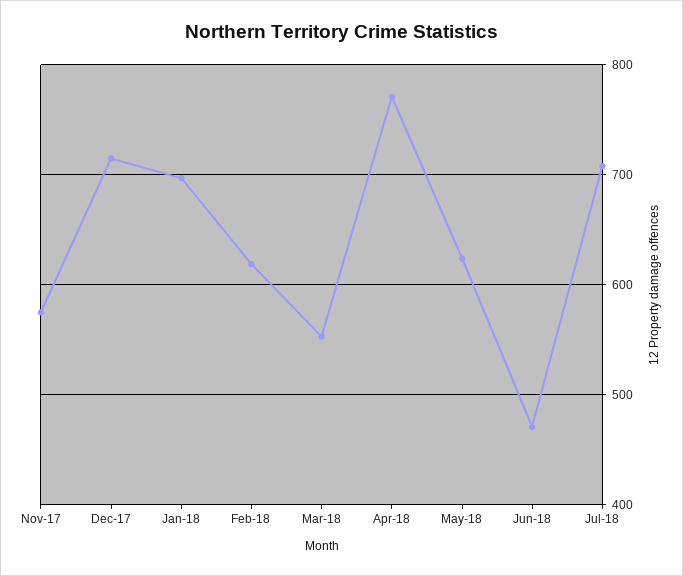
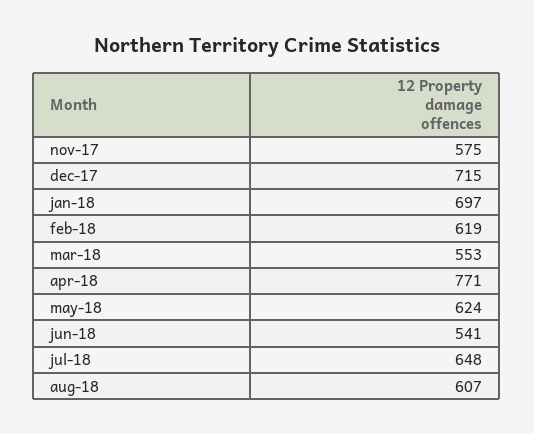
Jun-18: 470 -> 541
Jul-18: 710 -> 648
aug-18: none -> 607

